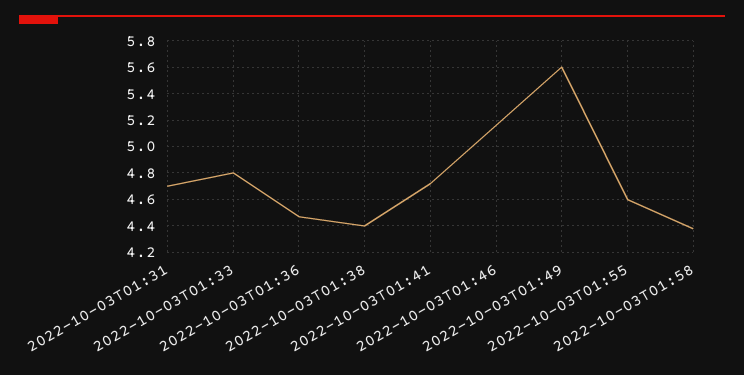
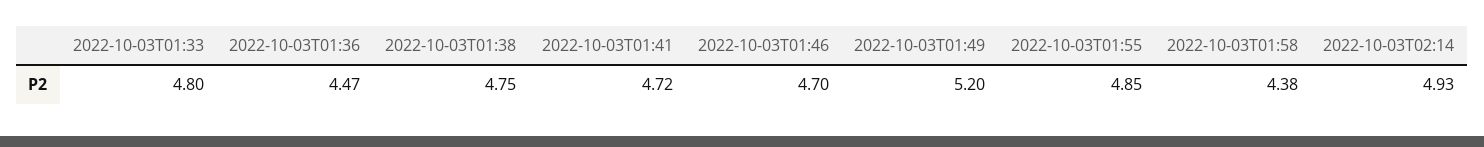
2022-10-03T01:31: 4.7 -> none
2022-10-03T01:38: 4.4 -> 4.75
2022-10-03T01:46: 5.15 -> 4.7
2022-10-03T01:49: 5.6 -> 5.2
2022-10-03T01:55: 4.6 -> 4.85
2022-10-03T02:14: none -> 4.93

